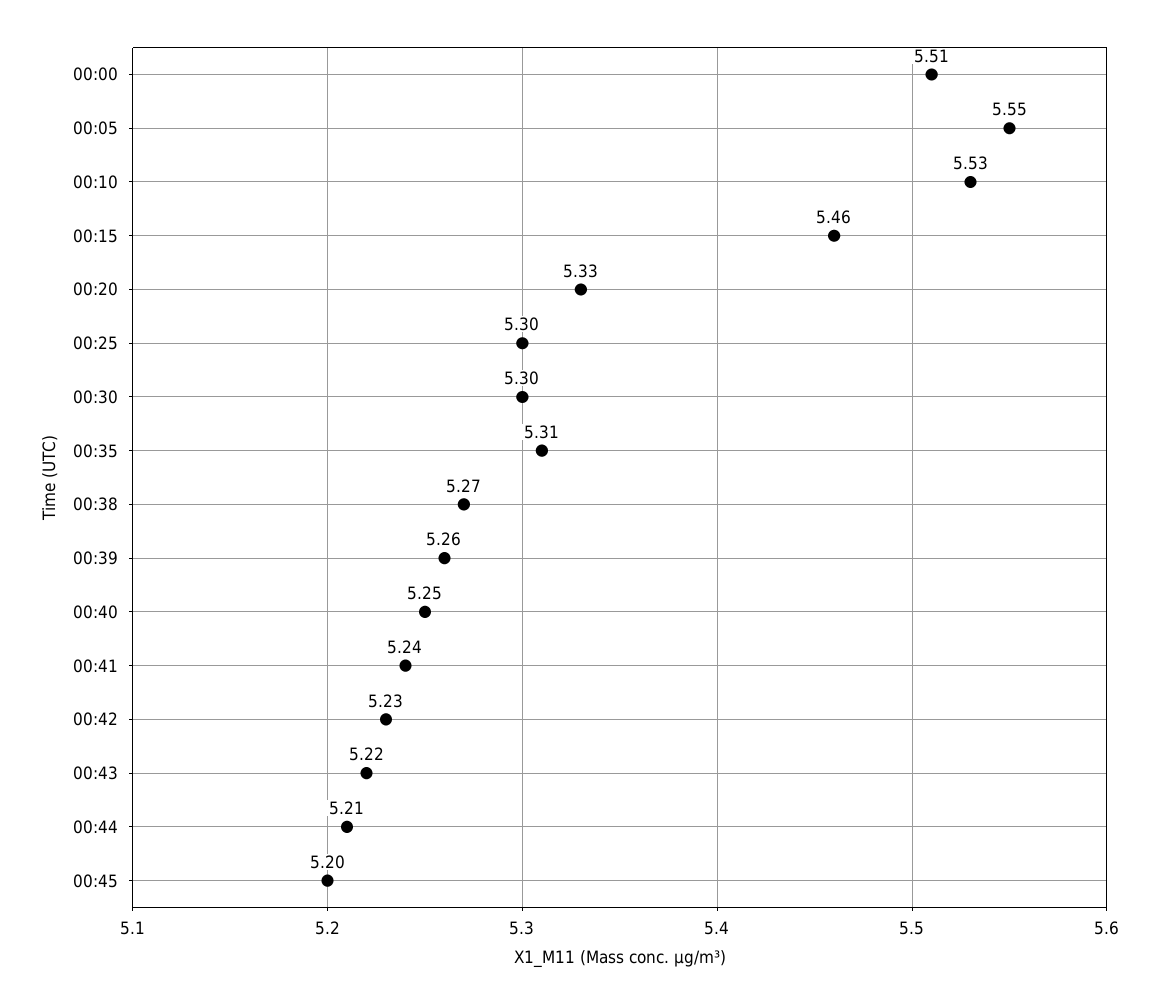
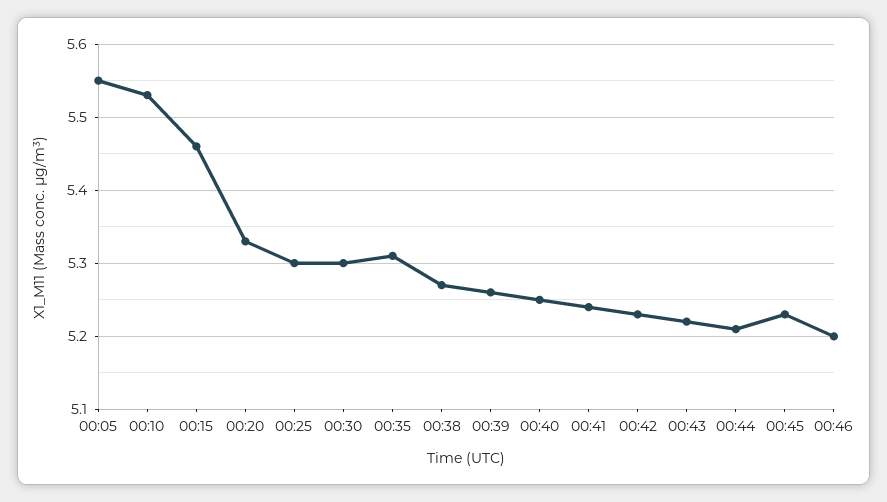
00:00: 5.51 -> none
00:45: 5.2 -> 5.23
00:46: none -> 5.2

